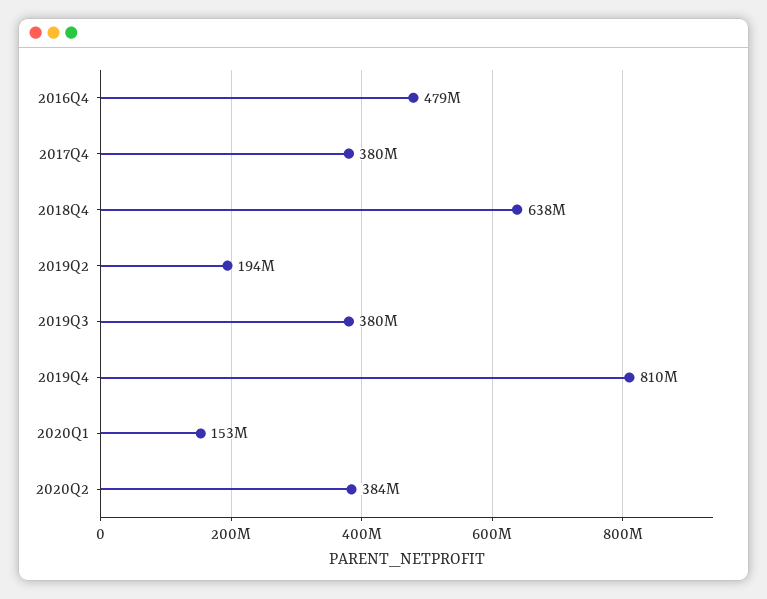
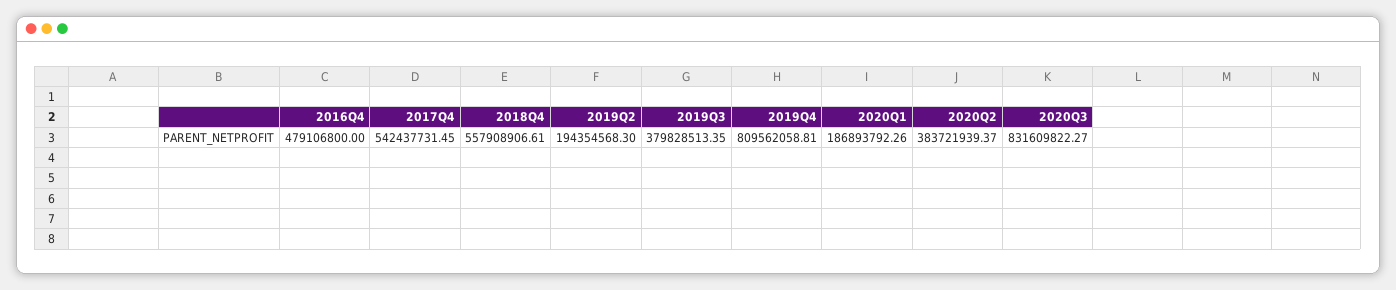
2017Q4: 380000000 -> 542437731.45
2018Q4: 638000000 -> 557908906.61
2020Q1: 153000000 -> 186893792.26
2020Q3: none -> 831609822.27

